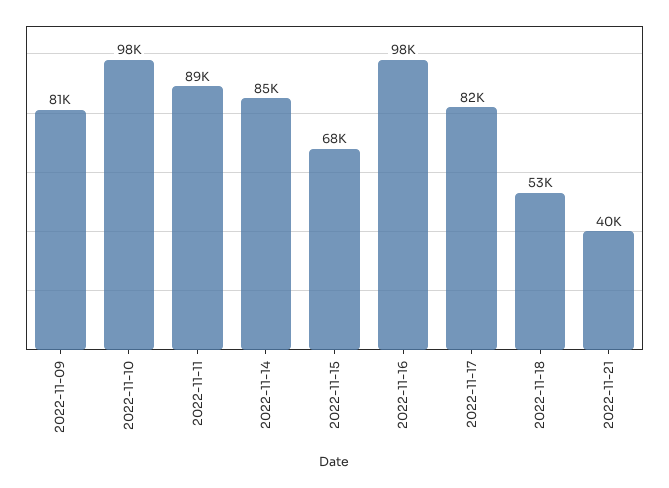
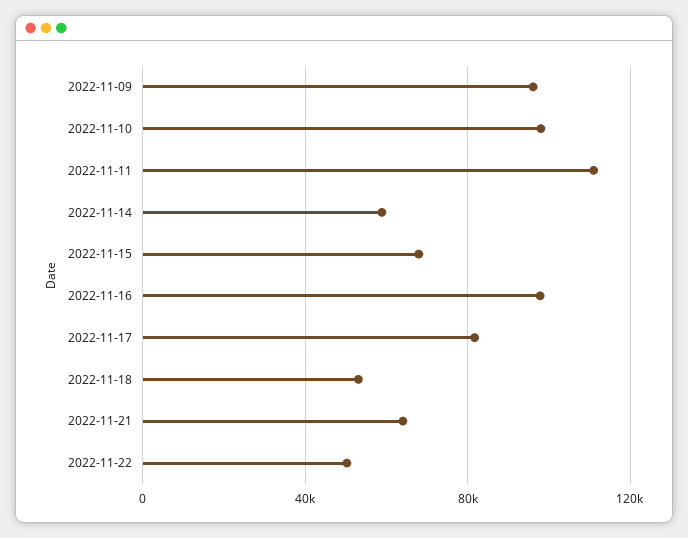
2022-11-09: 81000 -> 95000
2022-11-11: 89000 -> 110000
2022-11-14: 85000 -> 60000
2022-11-21: 40000 -> 65000
2022-11-22: none -> 50000

